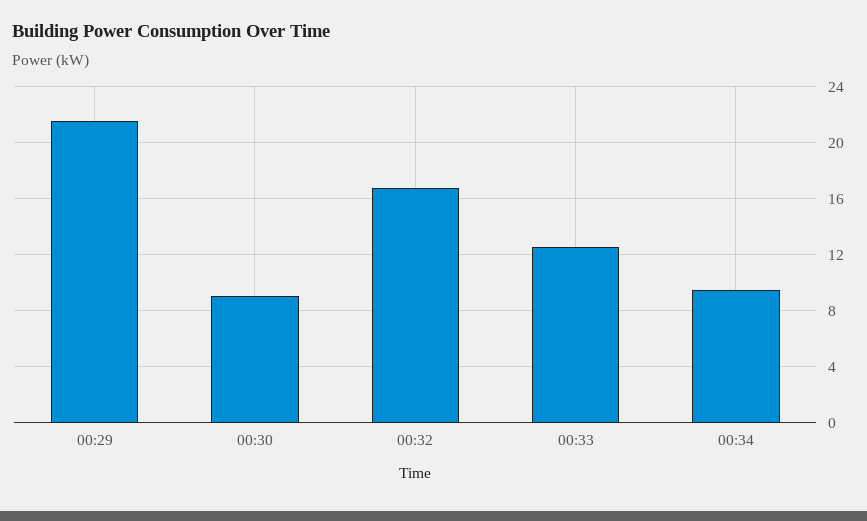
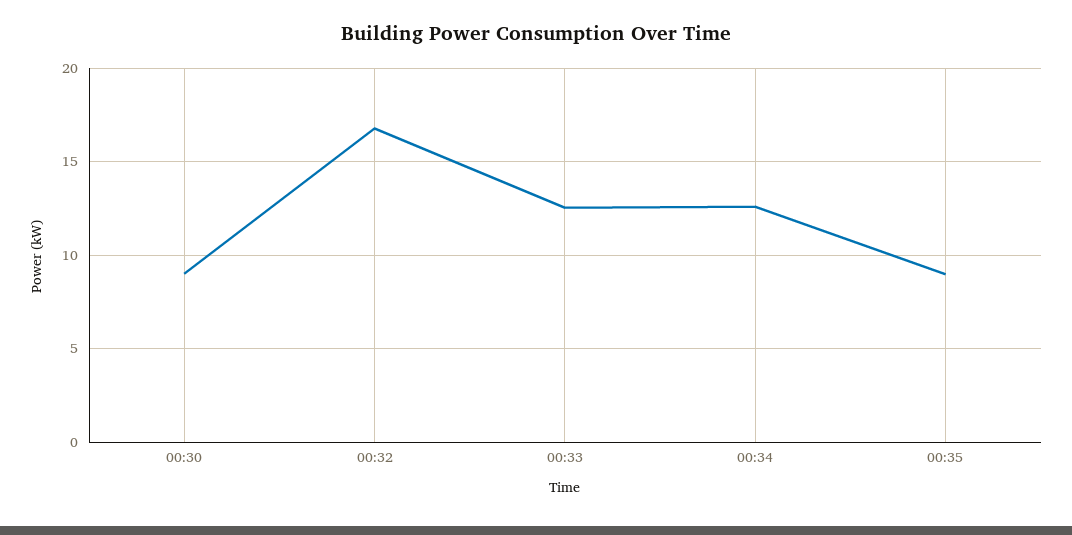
00:29: 21.5 -> none
00:34: 9.5 -> 12.5
00:35: none -> 9

